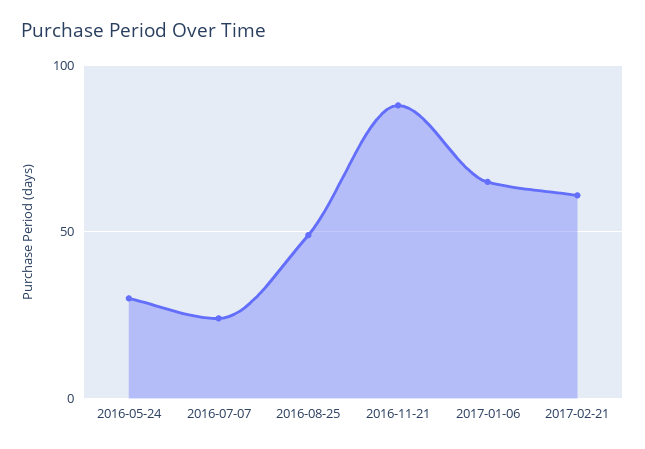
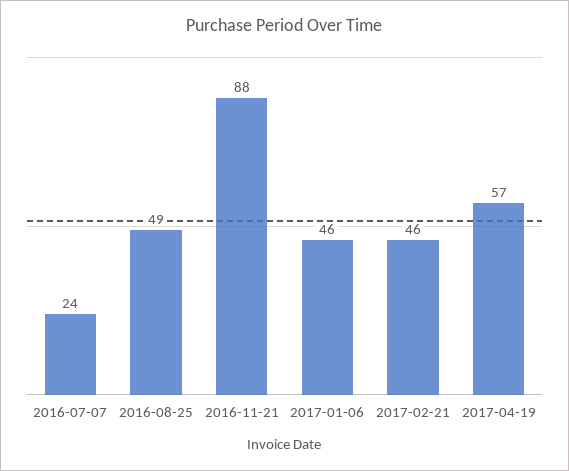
2016-05-24: 30 -> none
2017-01-06: 65 -> 46
2017-02-21: 60 -> 46
2017-04-19: none -> 57

